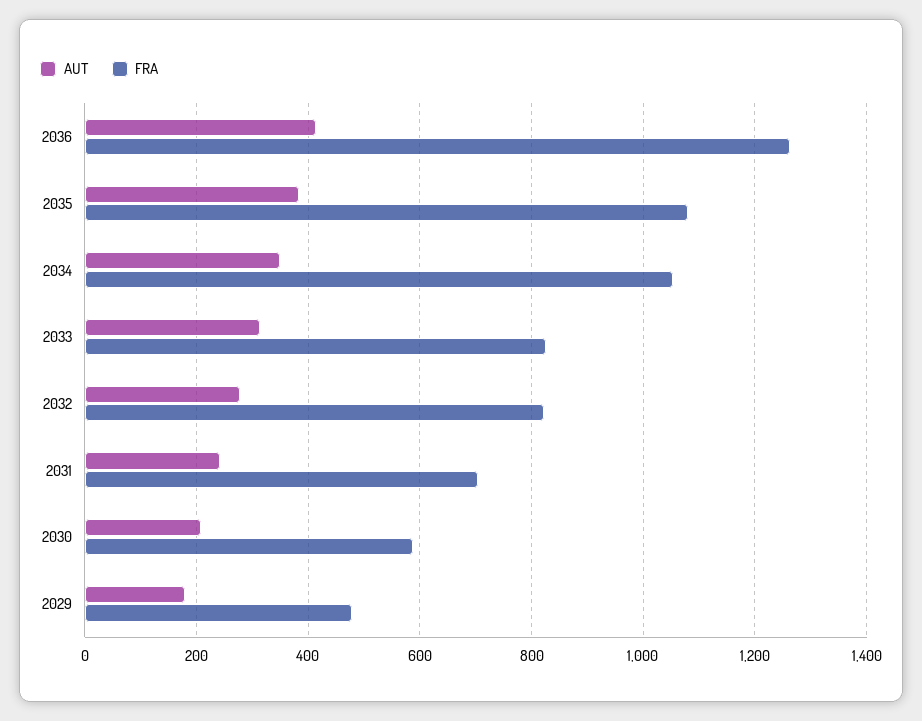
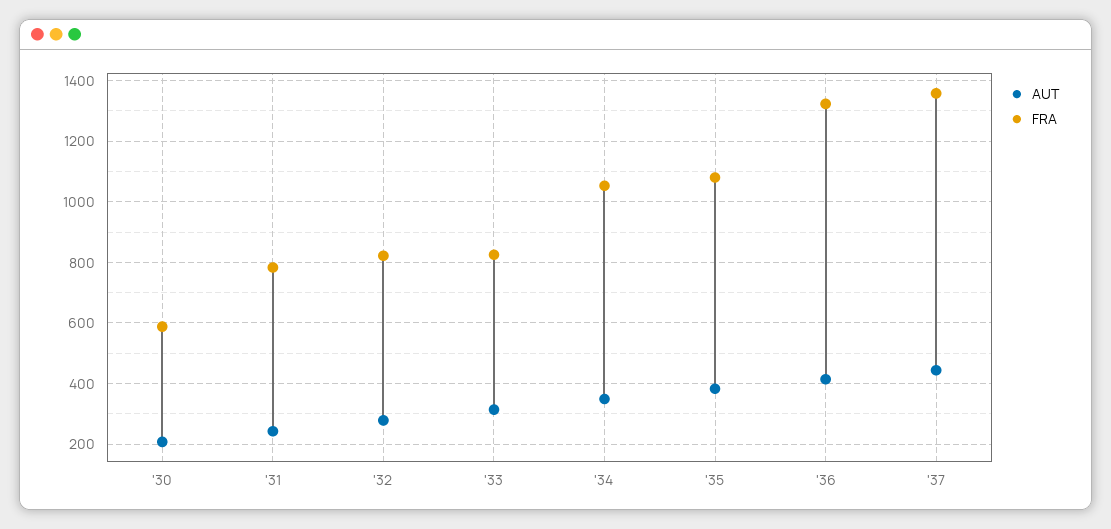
FRA, 2036: 1260 -> 1320
FRA, 2031: 700 -> 780
AUT, 2029: 180 -> none
FRA, 2029: 480 -> none
AUT, '37: none -> 440
FRA, '37: none -> 1360

